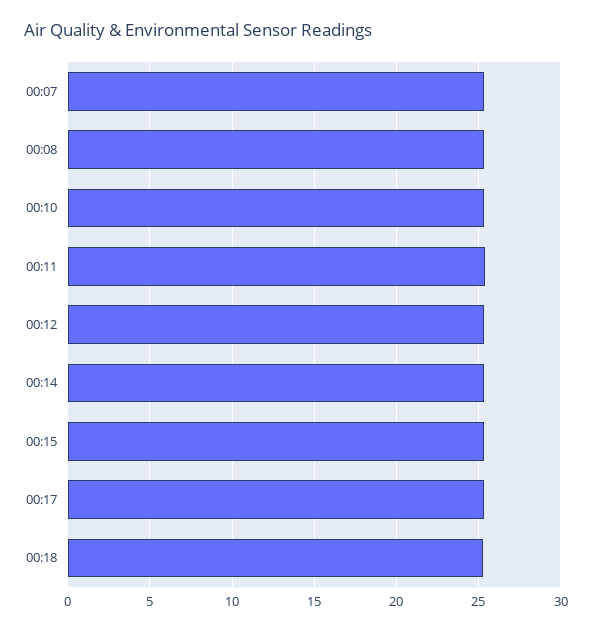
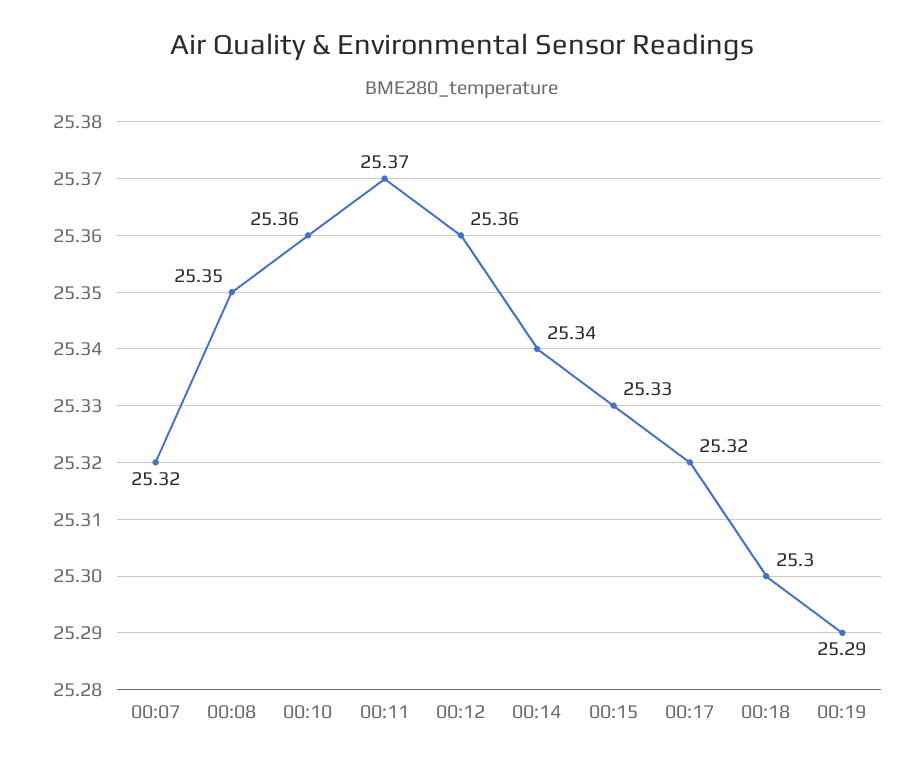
00:19: none -> 25.29

